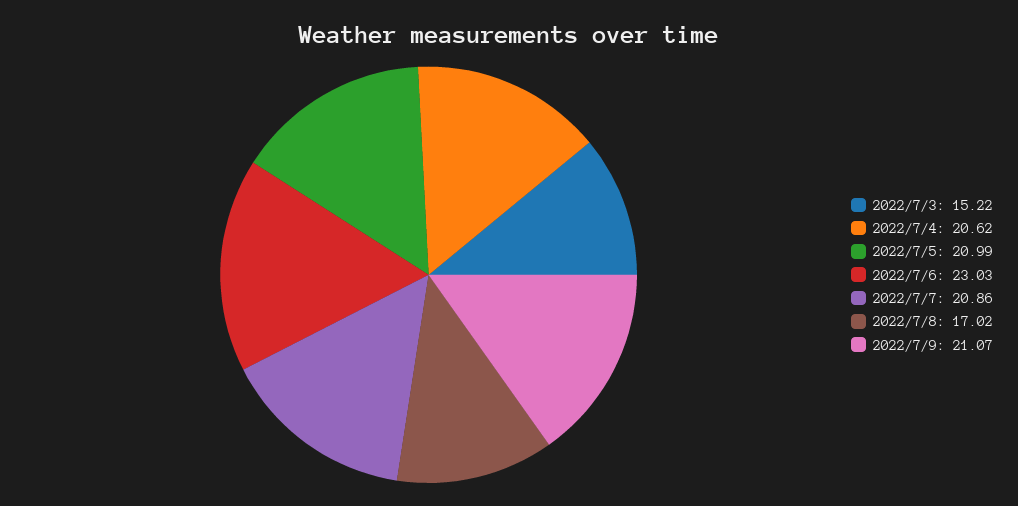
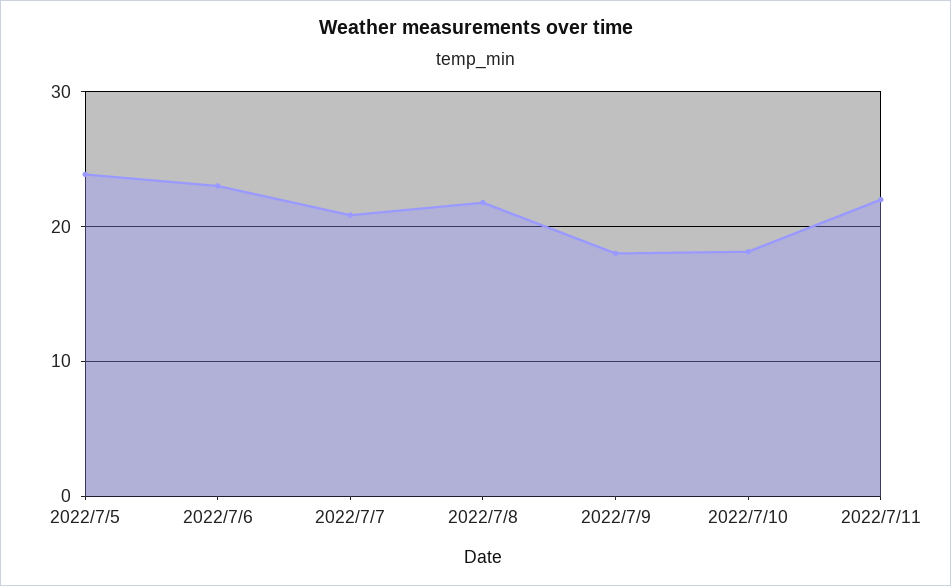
2022/7/3: 15.22 -> none
2022/7/4: 20.62 -> none
2022/7/5: 20.99 -> 24
2022/7/8: 17.02 -> 22
2022/7/9: 21.07 -> 18
2022/7/10: none -> 18
2022/7/11: none -> 22

